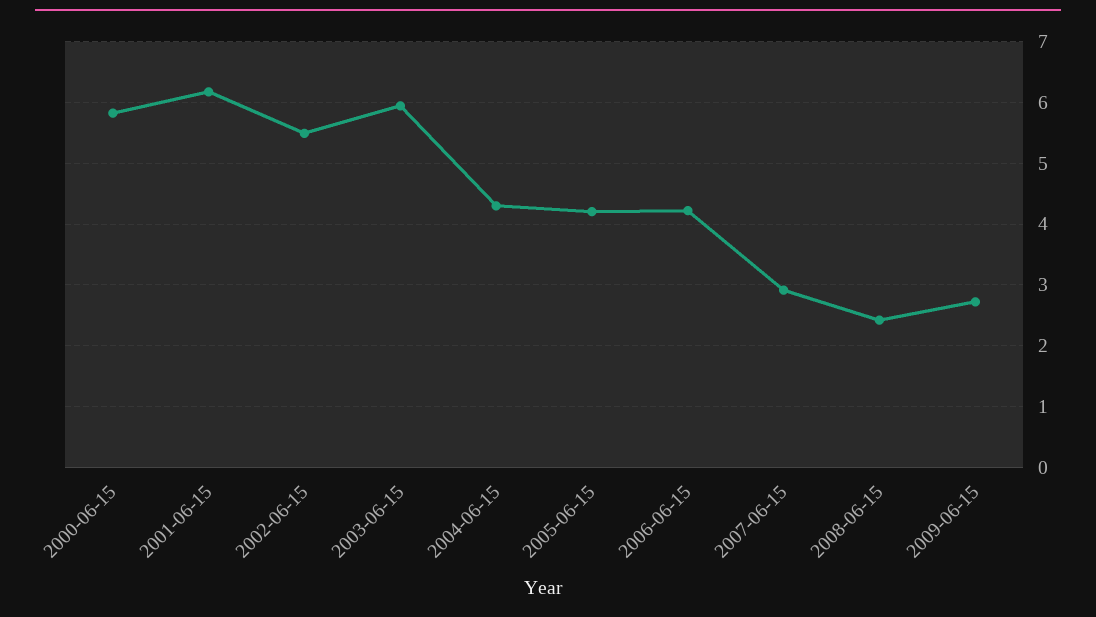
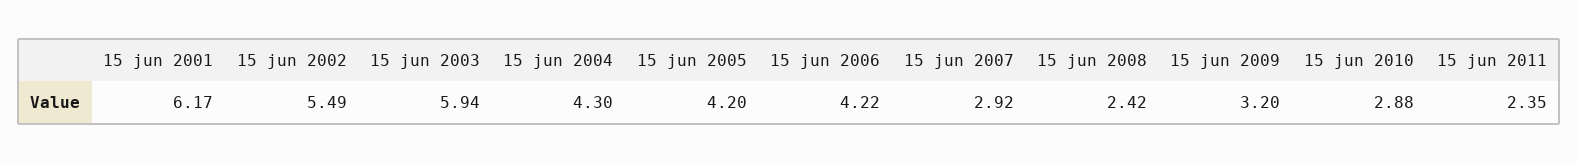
2000-06-15: 5.8 -> none
2009-06-15: 2.7 -> 3.2
15 jun 2010: none -> 2.88
15 jun 2011: none -> 2.35

